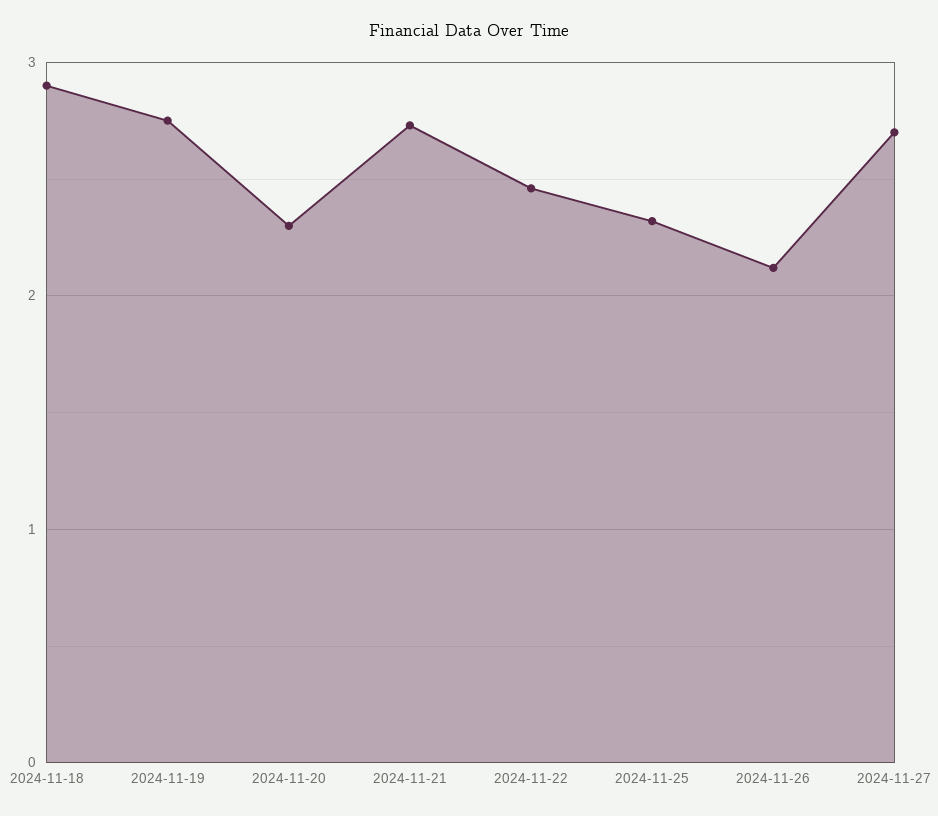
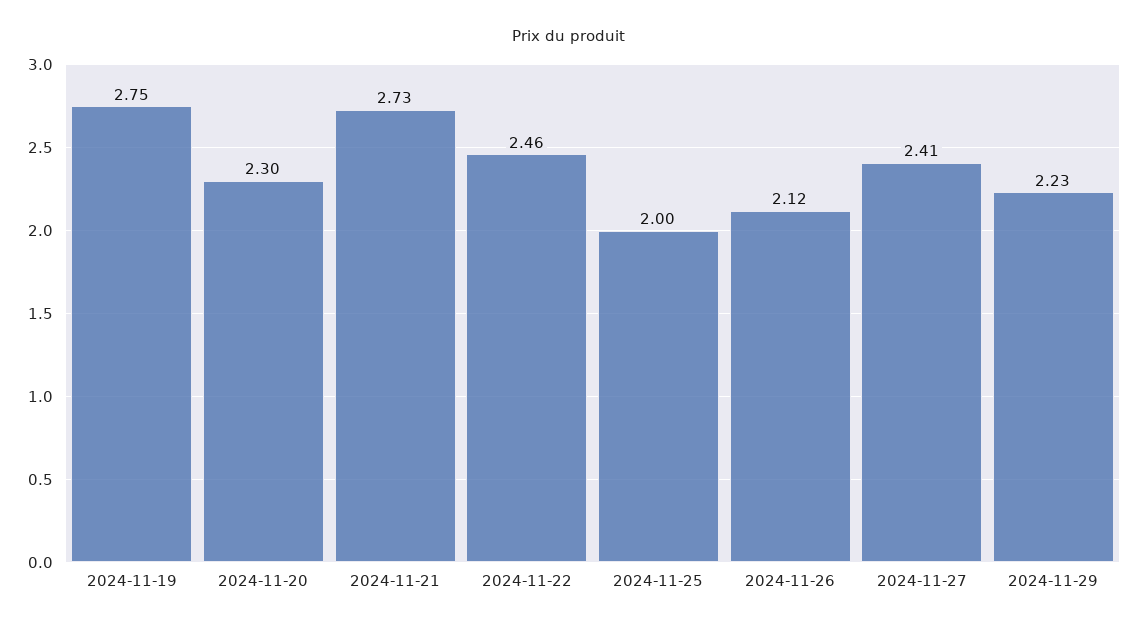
2024-11-18: 2.9 -> none
2024-11-25: 2.3 -> 2
2024-11-27: 2.7 -> 2.41
2024-11-29: none -> 2.23

